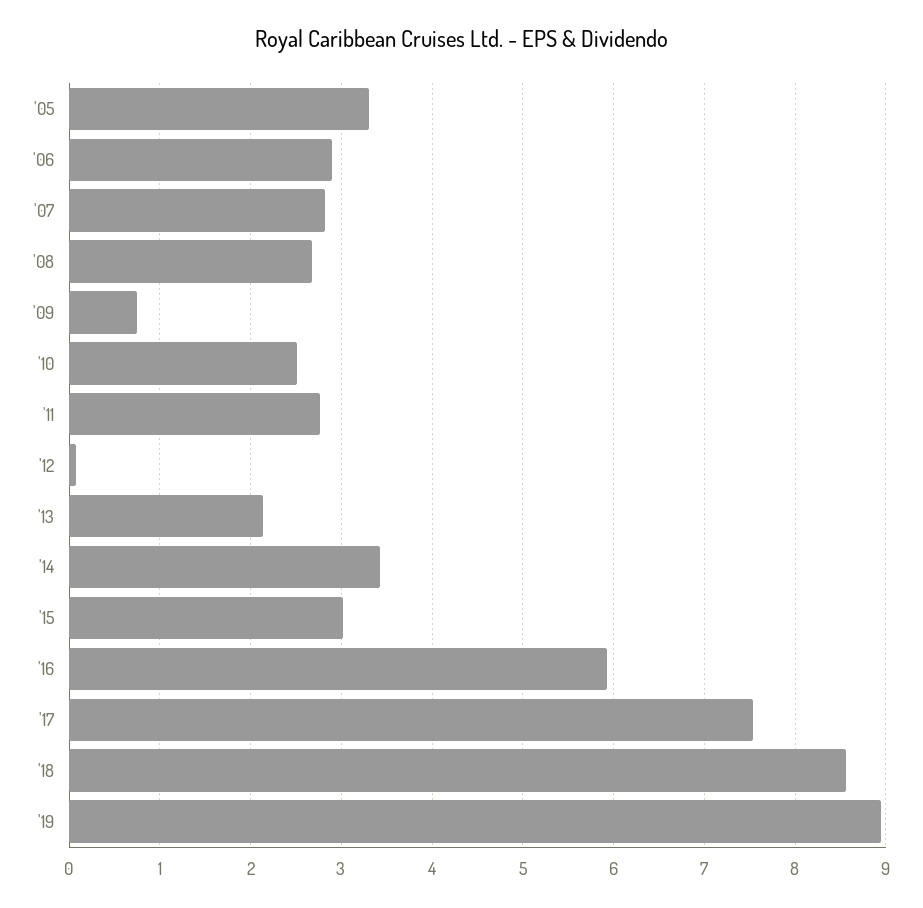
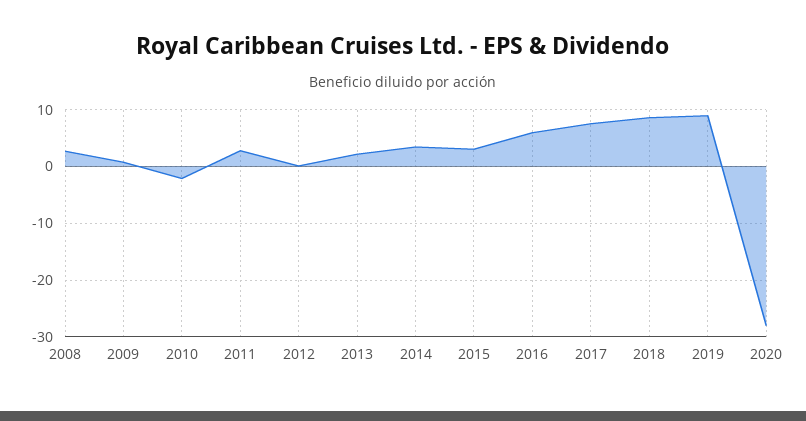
'05: 3.3 -> none
'06: 2.9 -> none
'07: 2.8 -> none
'10: 2.5 -> -2
2020: none -> -28

